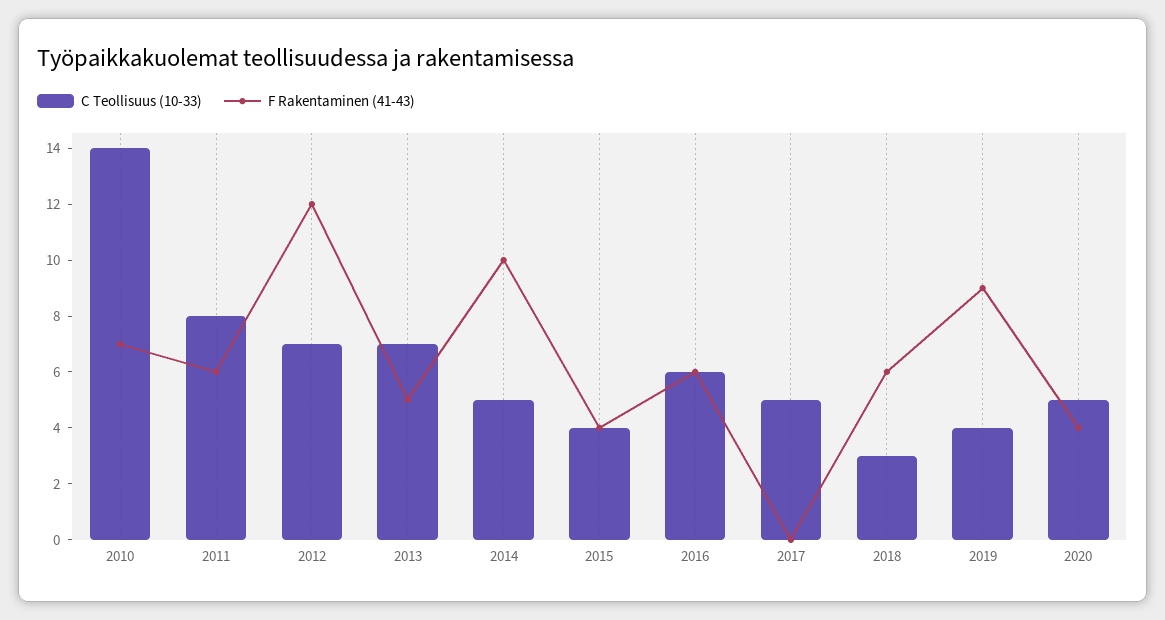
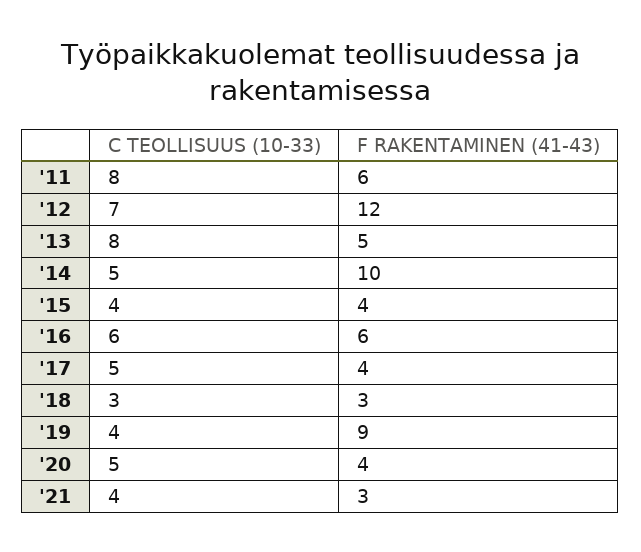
C Teollisuus (10-33), 2010: 14 -> none
F Rakentaminen (41-43), 2010: 7 -> none
C Teollisuus (10-33), 2013: 7 -> 8
F Rakentaminen (41-43), 2017: 0 -> 4
F Rakentaminen (41-43), 2018: 6 -> 3
C Teollisuus (10-33), '21: none -> 4
F Rakentaminen (41-43), '21: none -> 3

